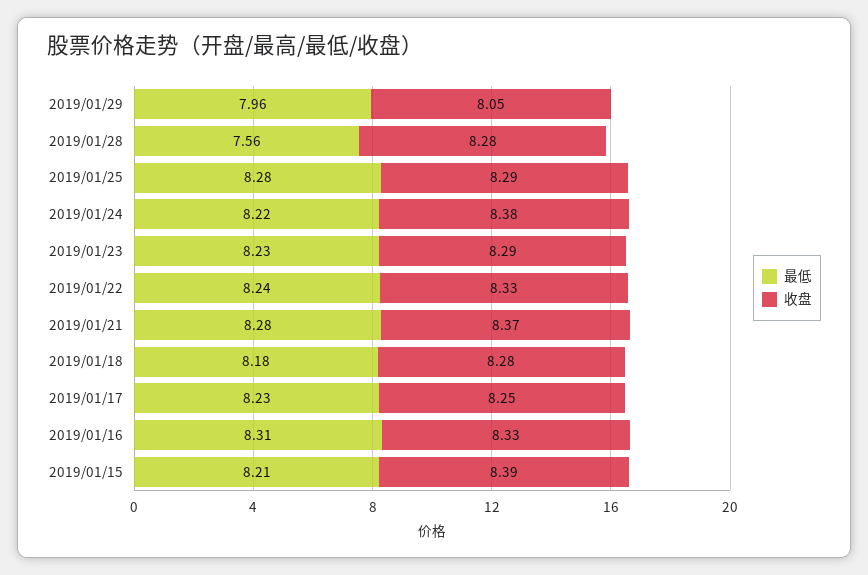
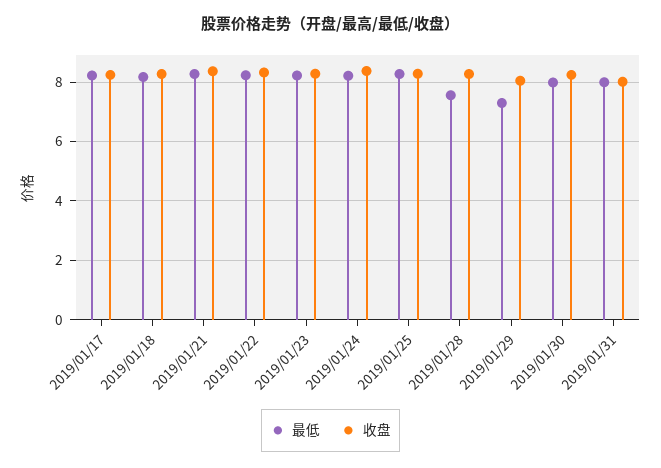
最低, 2019/01/29: 7.96 -> 7.25
最低, 2019/01/16: 8.31 -> none
收盘, 2019/01/16: 8.33 -> none
最低, 2019/01/15: 8.21 -> none
收盘, 2019/01/15: 8.39 -> none
最低, 2019/01/30: none -> 8
收盘, 2019/01/30: none -> 8.25
最低, 2019/01/31: none -> 8
收盘, 2019/01/31: none -> 8

